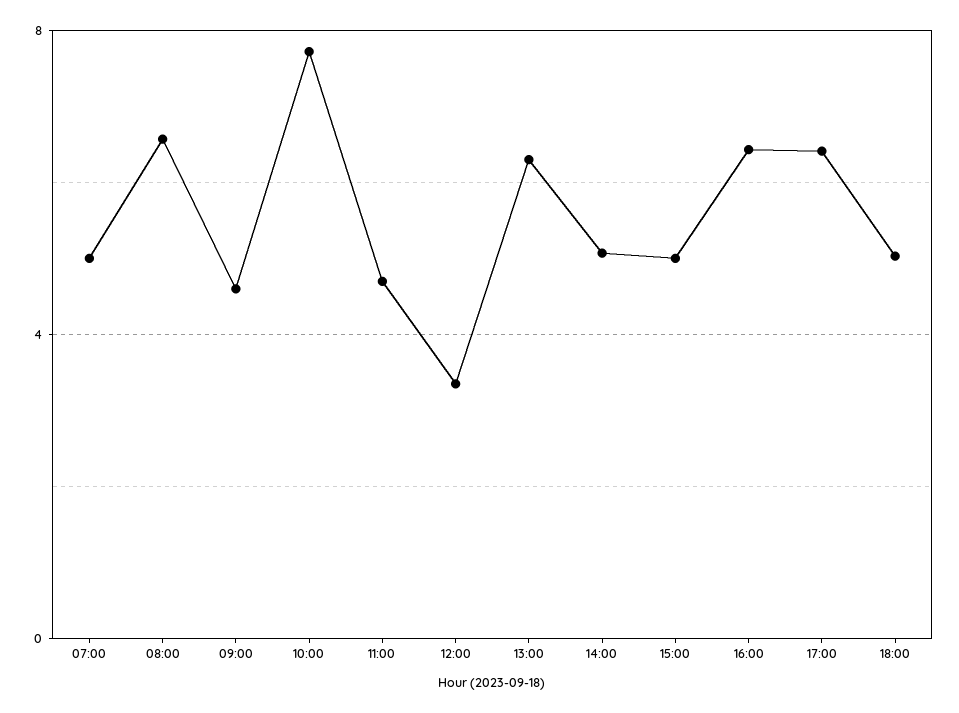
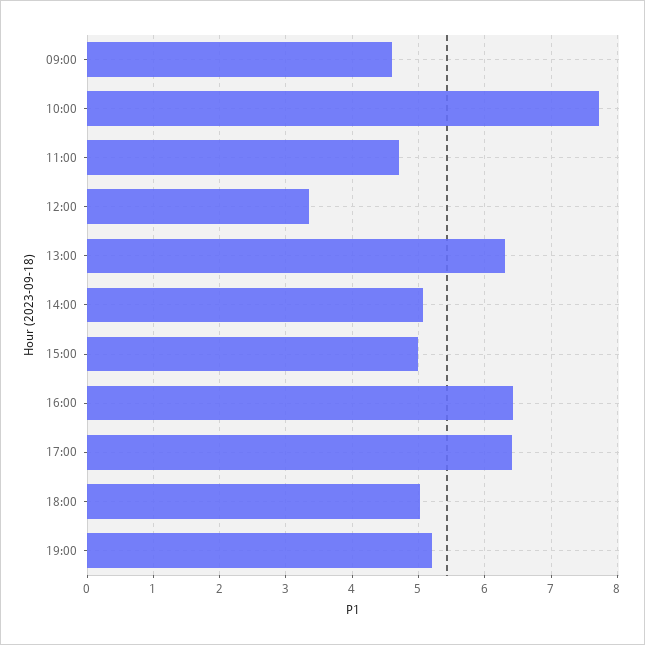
07:00: 5 -> none
08:00: 6.5 -> none
19:00: none -> 5.2

